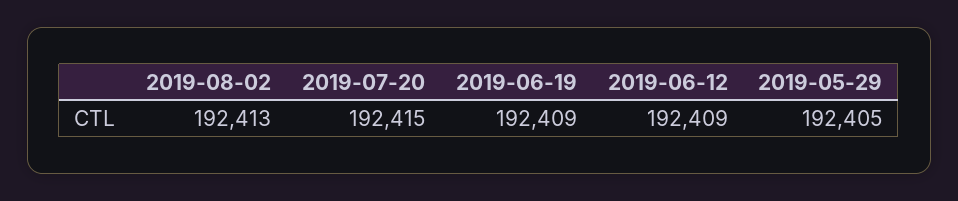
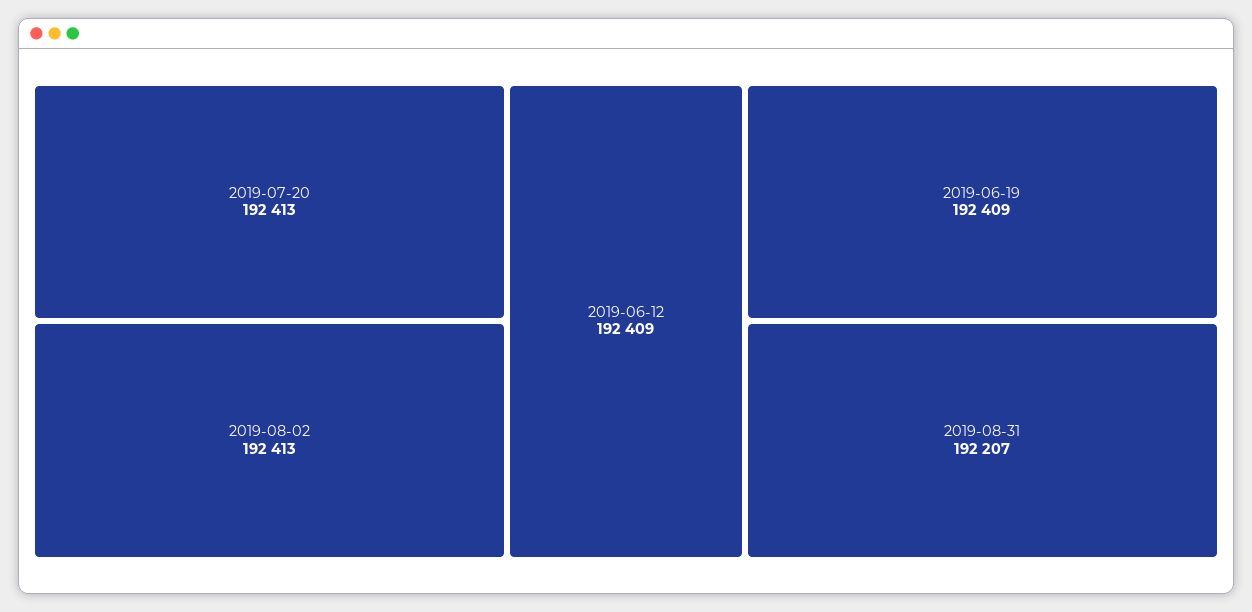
2019-07-20: 192415 -> 192413
2019-05-29: 192405 -> none
2019-08-31: none -> 192207

